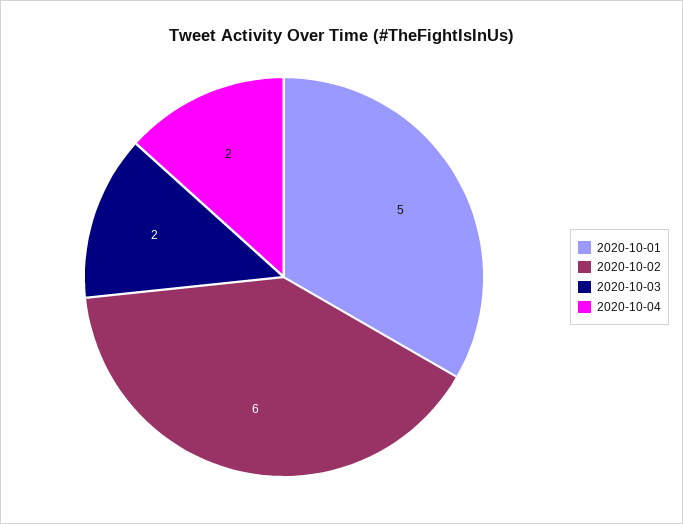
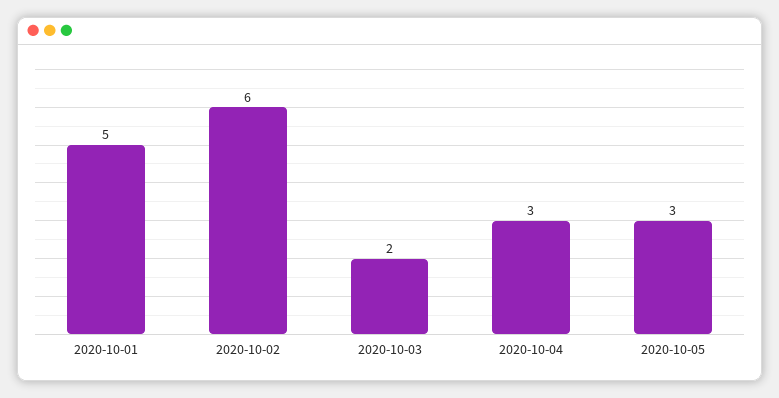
2020-10-04: 2 -> 3
2020-10-05: none -> 3

